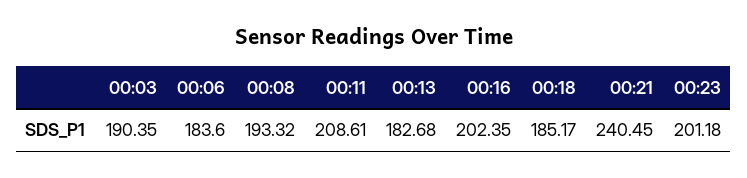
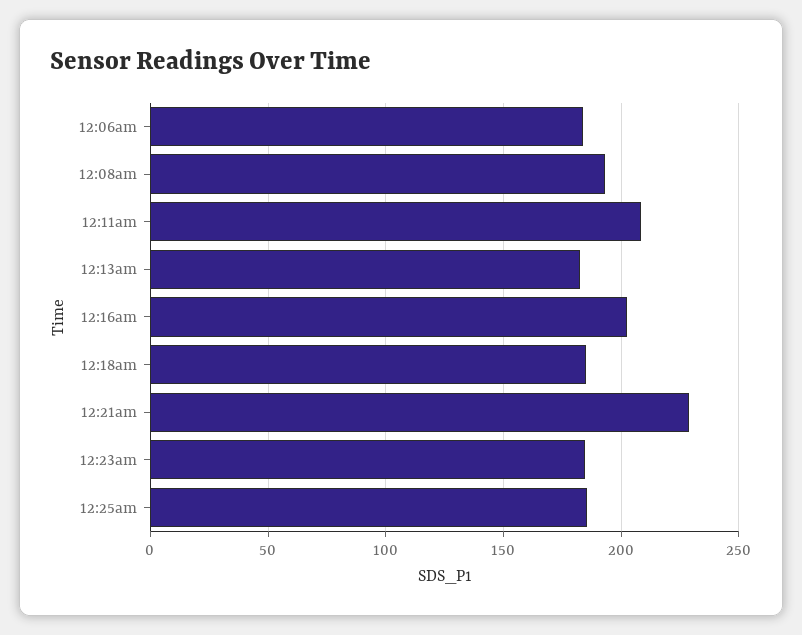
00:03: 190.35 -> none
00:21: 240.45 -> 230
00:23: 201.18 -> 185
12:25am: none -> 185

